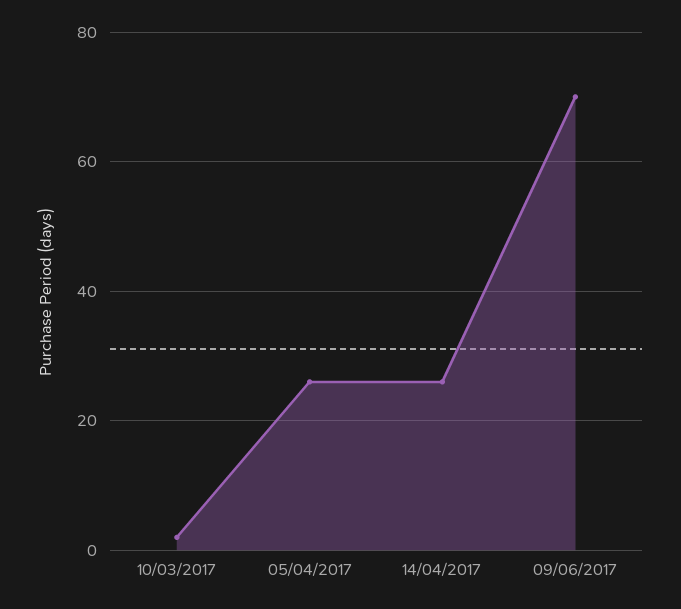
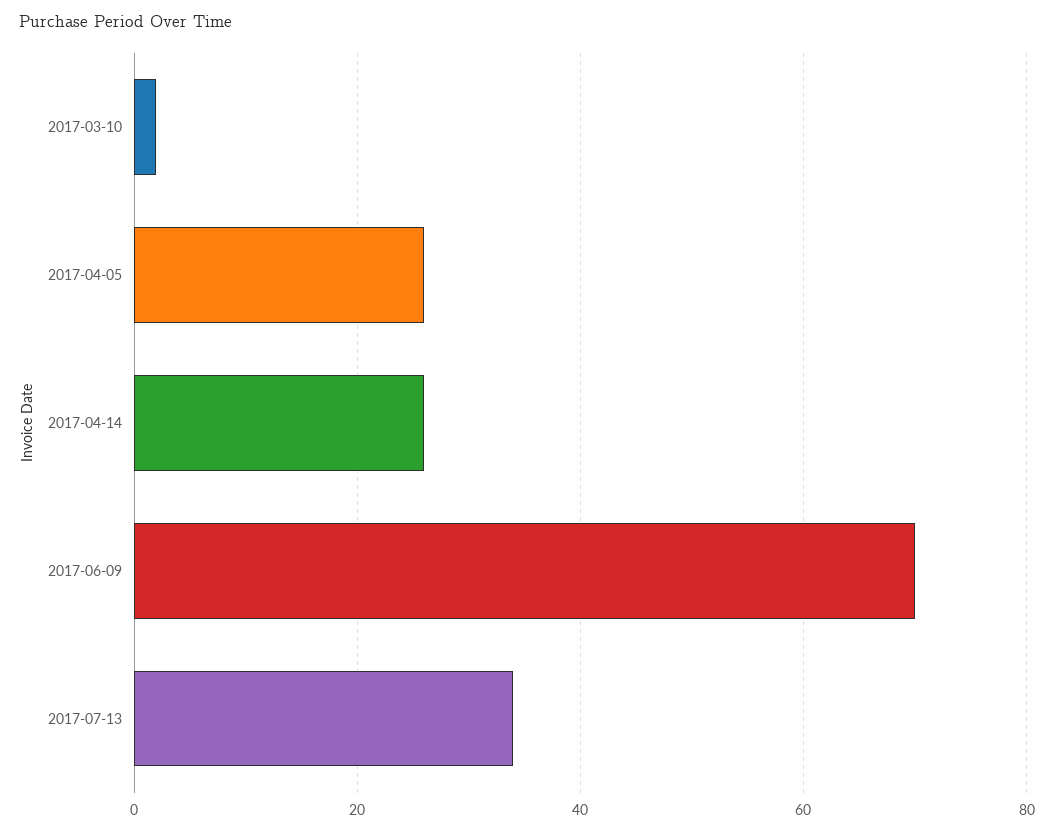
2017-07-13: none -> 35

